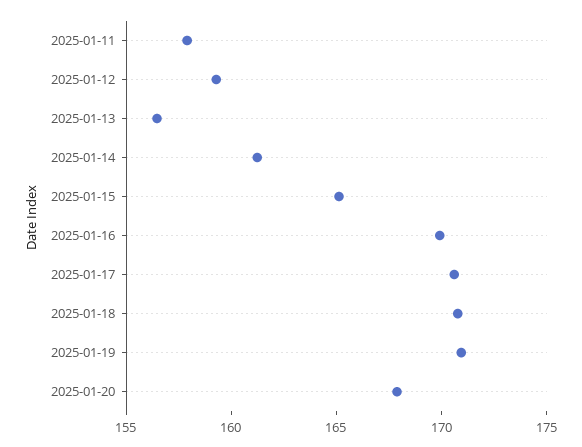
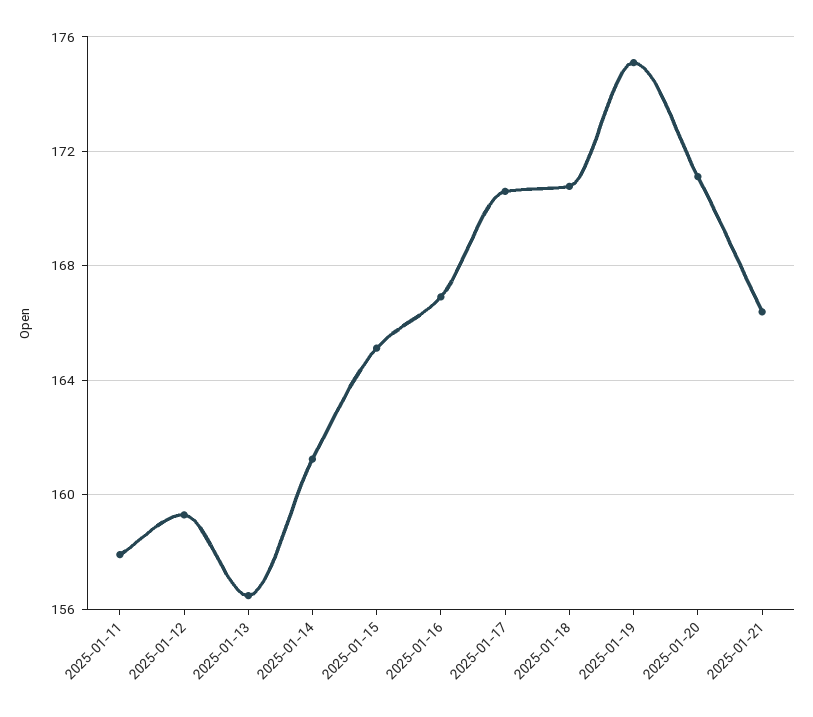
2025-01-16: 170 -> 167
2025-01-19: 171 -> 175
2025-01-20: 168 -> 171
2025-01-21: none -> 166.5

